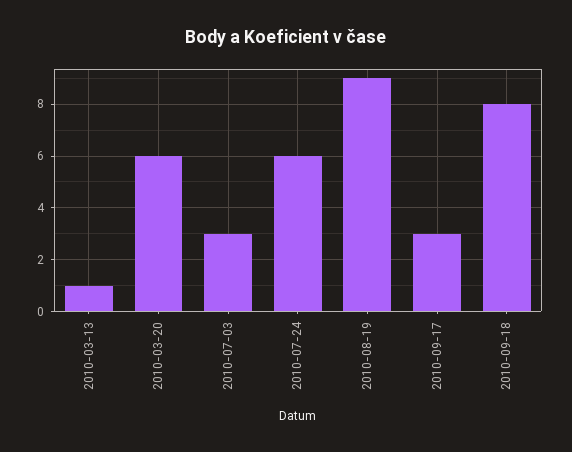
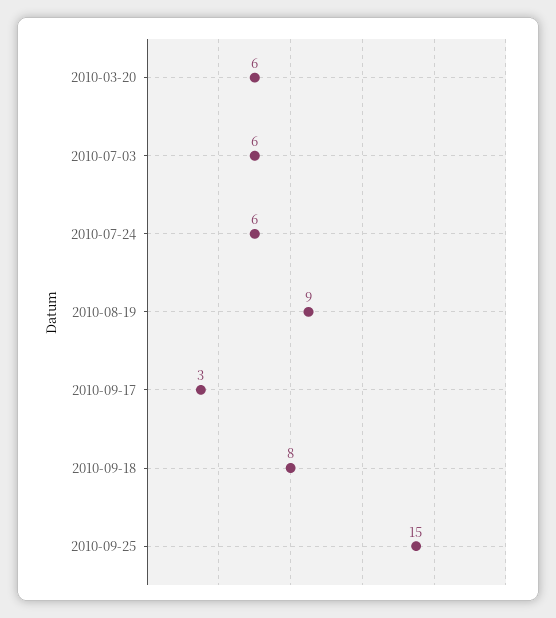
2010-03-13: 1 -> none
2010-07-03: 3 -> 6
2010-09-25: none -> 15

